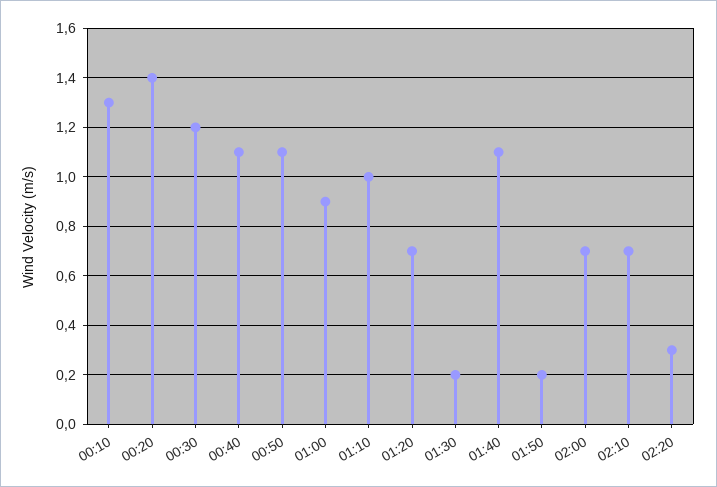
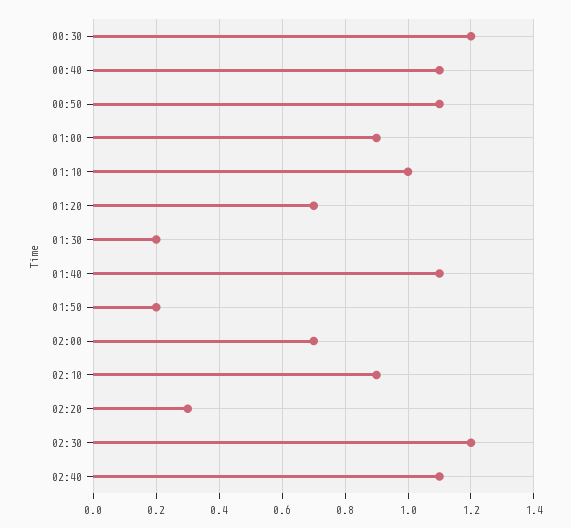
00:10: 1.3 -> none
00:20: 1.4 -> none
02:10: 0.7 -> 0.9
02:30: none -> 1.2
02:40: none -> 1.1

